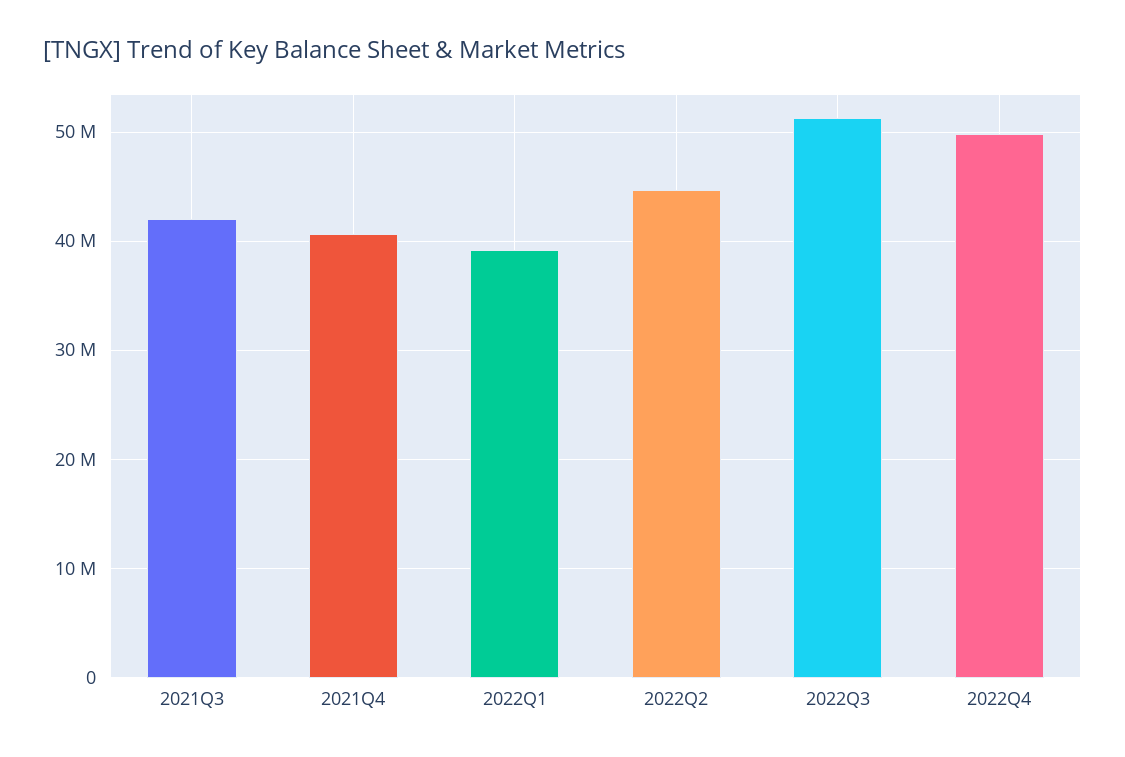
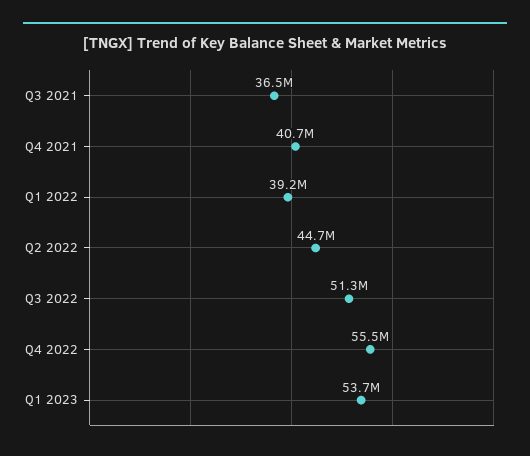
2021Q3: 42000000 -> 36500000
2022Q4: 50000000 -> 55500000
Q1 2023: none -> 53700000

